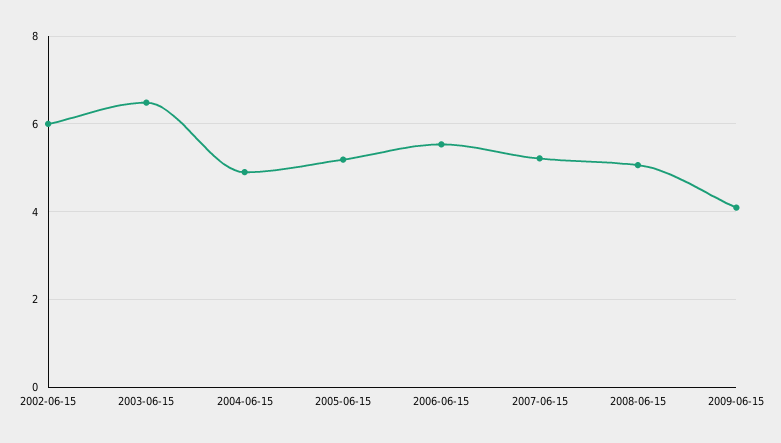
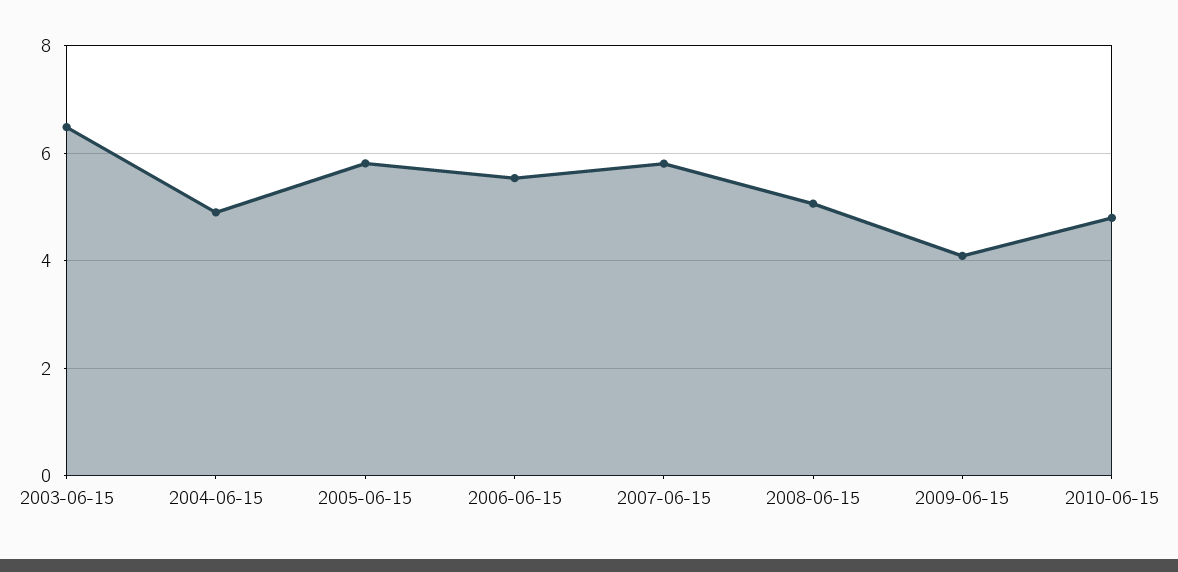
2002-06-15: 6 -> none
2005-06-15: 5.2 -> 5.8
2007-06-15: 5.2 -> 5.8
2010-06-15: none -> 4.8

